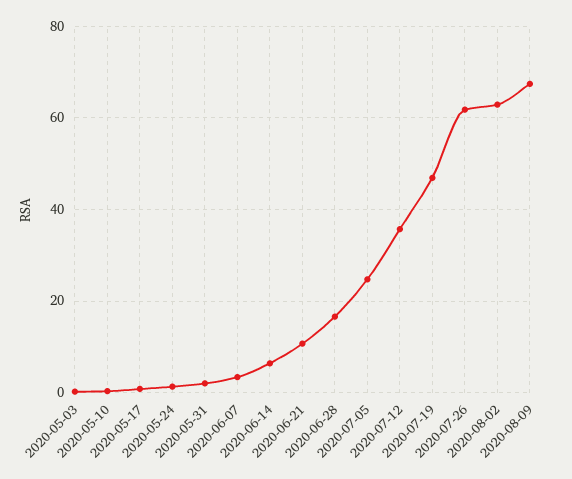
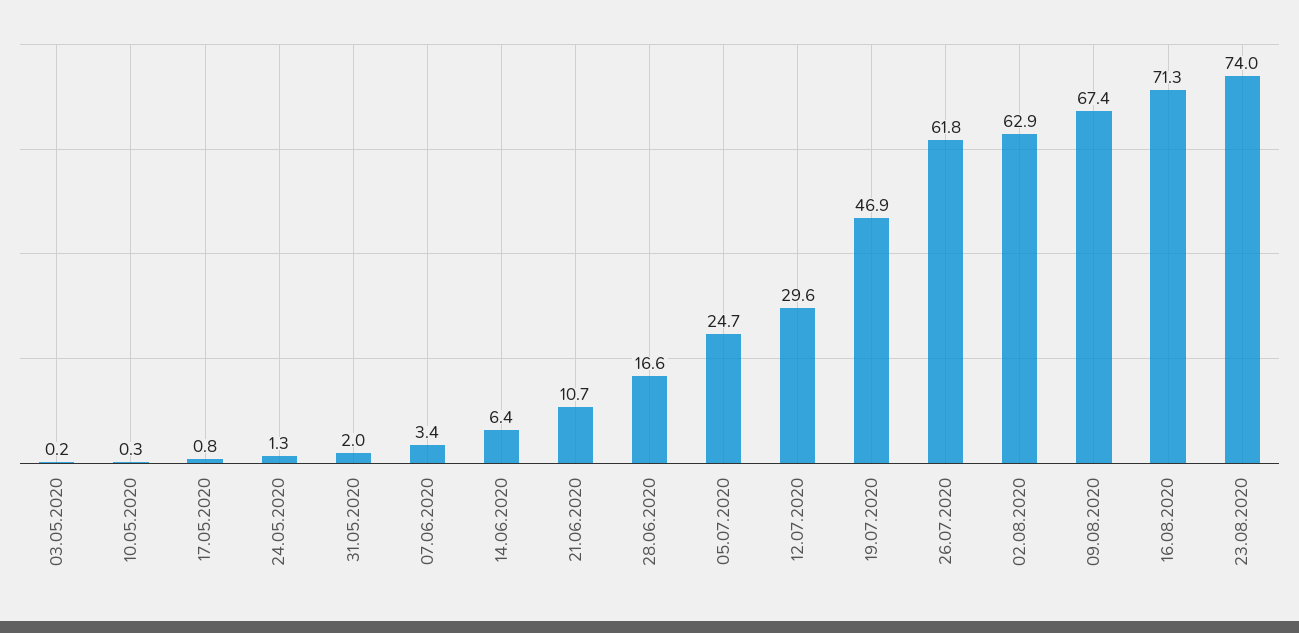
2020-07-12: 36 -> 29.6
16.08.2020: none -> 71.3
23.08.2020: none -> 74

